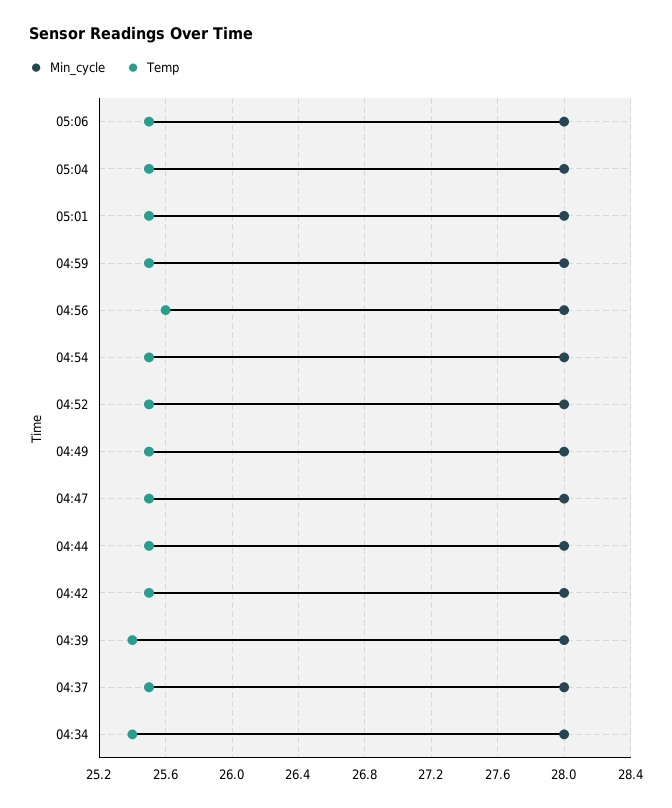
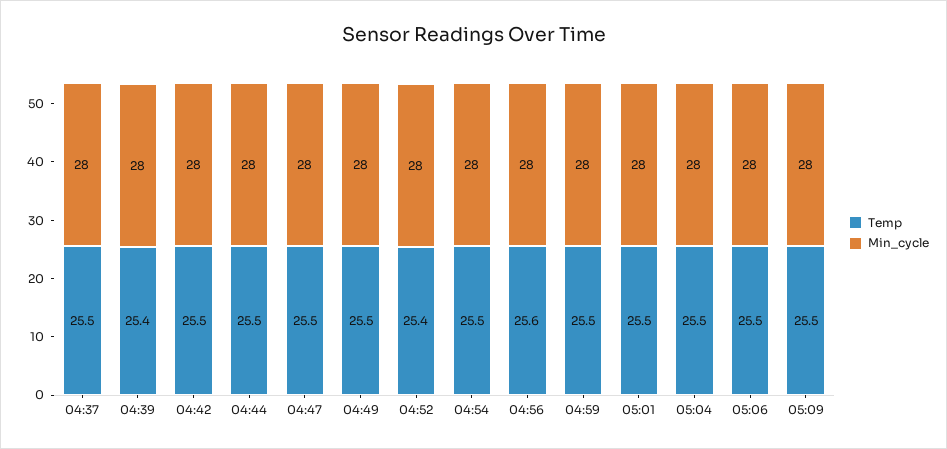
Temp, 04:52: 25.5 -> 25.4
Min_cycle, 04:34: 28 -> none
Temp, 04:34: 25.4 -> none
Temp, 05:09: none -> 25.5
Min_cycle, 05:09: none -> 28

